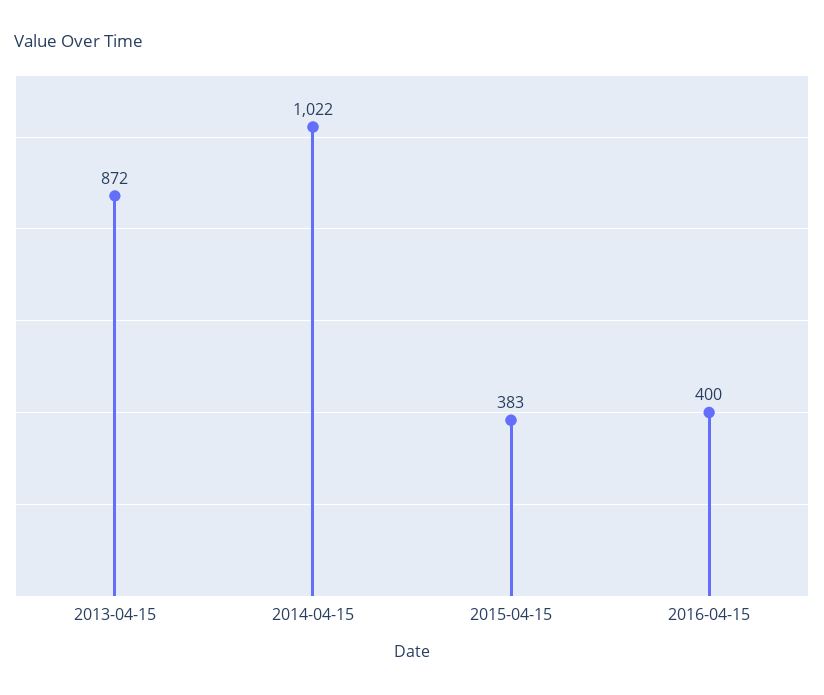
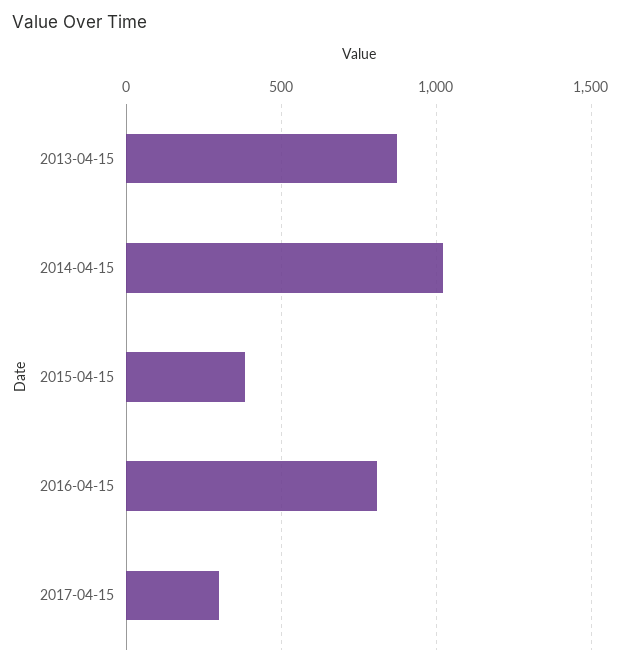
2016-04-15: 400 -> 800
2017-04-15: none -> 300

